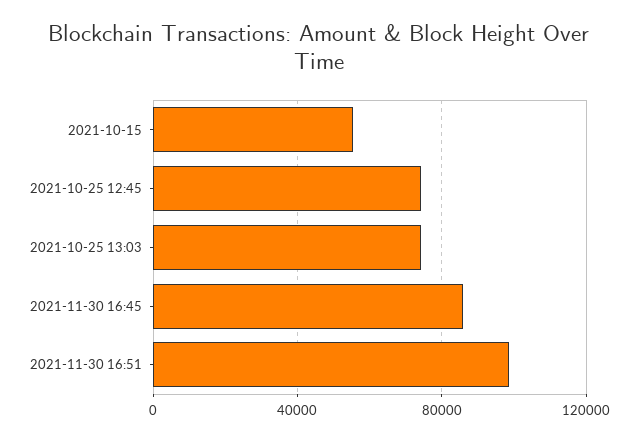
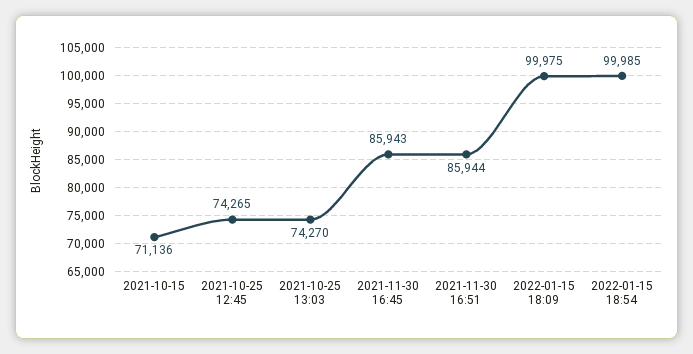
2021-10-15: 55000 -> 71136
2021-11-30 16:51: 100000 -> 85944
2022-01-15 18:09: none -> 99975
2022-01-15 18:54: none -> 99985

